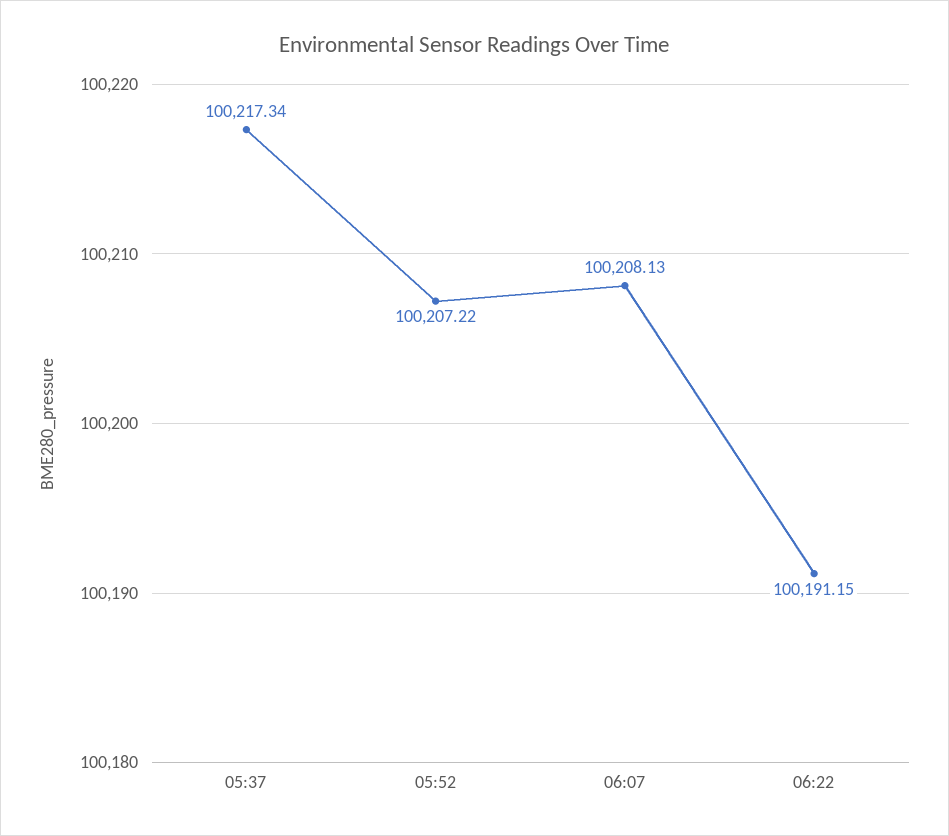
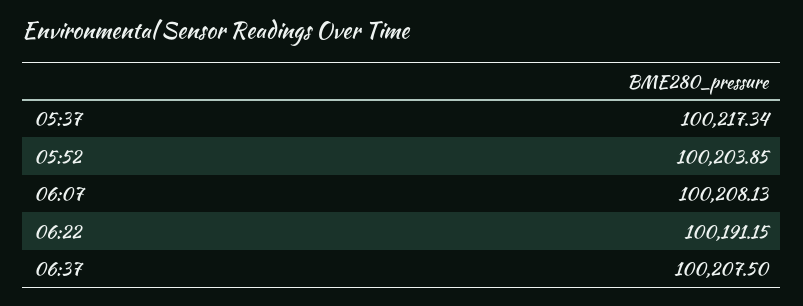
05:52: 100207.22 -> 100203.85
06:37: none -> 100207.5

